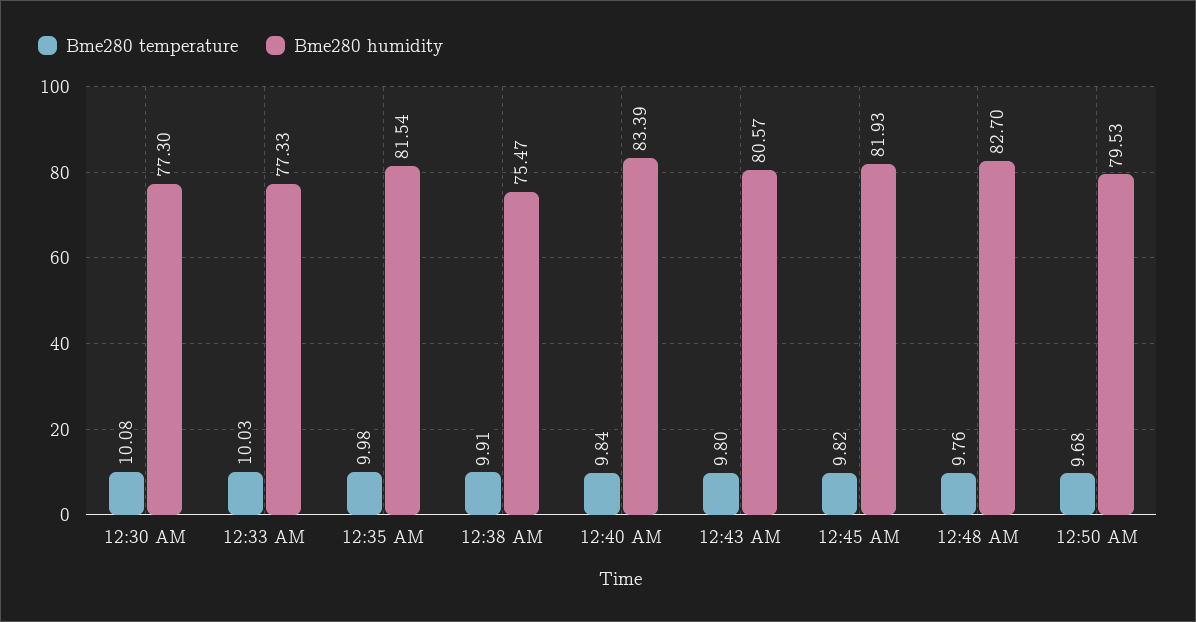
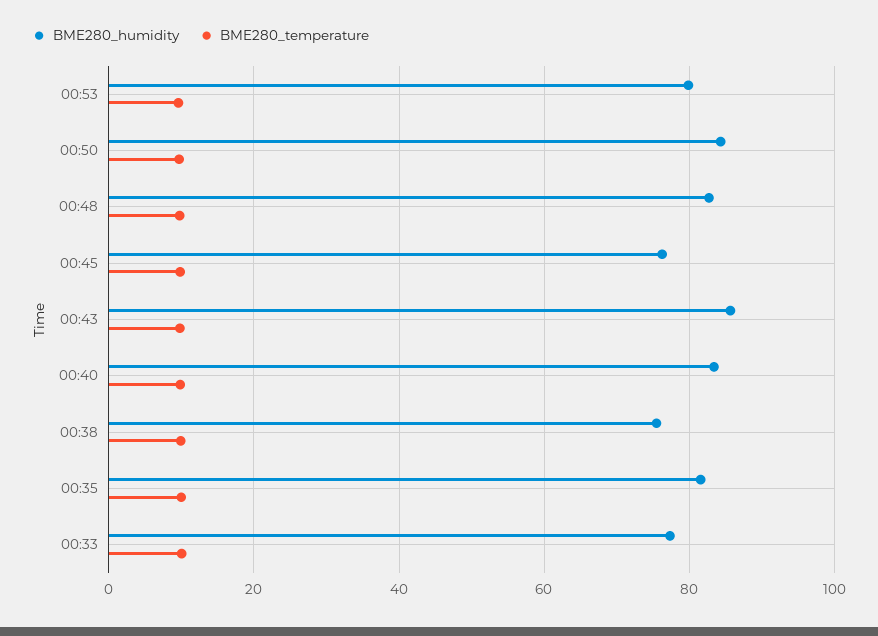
Bme280 temperature, 12:30 AM: 10.08 -> none
Bme280 humidity, 12:30 AM: 77.3 -> none
Bme280 humidity, 12:43 AM: 80.57 -> 86
Bme280 humidity, 12:45 AM: 81.93 -> 76
Bme280 humidity, 12:50 AM: 79.53 -> 84
Bme280 humidity, 00:53: none -> 80
Bme280 temperature, 00:53: none -> 10

